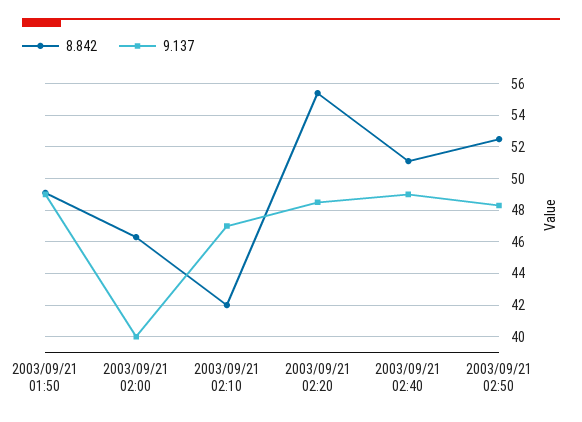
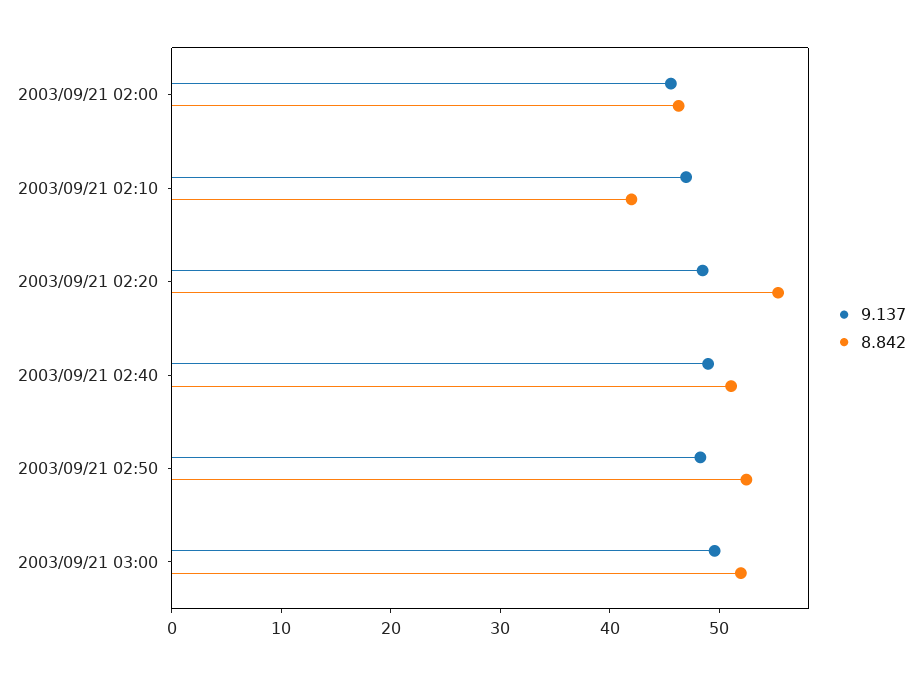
8.842, 2003/09/21 01:50: 49 -> none
9.137, 2003/09/21 01:50: 49 -> none
9.137, 2003/09/21 02:00: 40 -> 46
9.137, 2003/09/21 03:00: none -> 50
8.842, 2003/09/21 03:00: none -> 52

